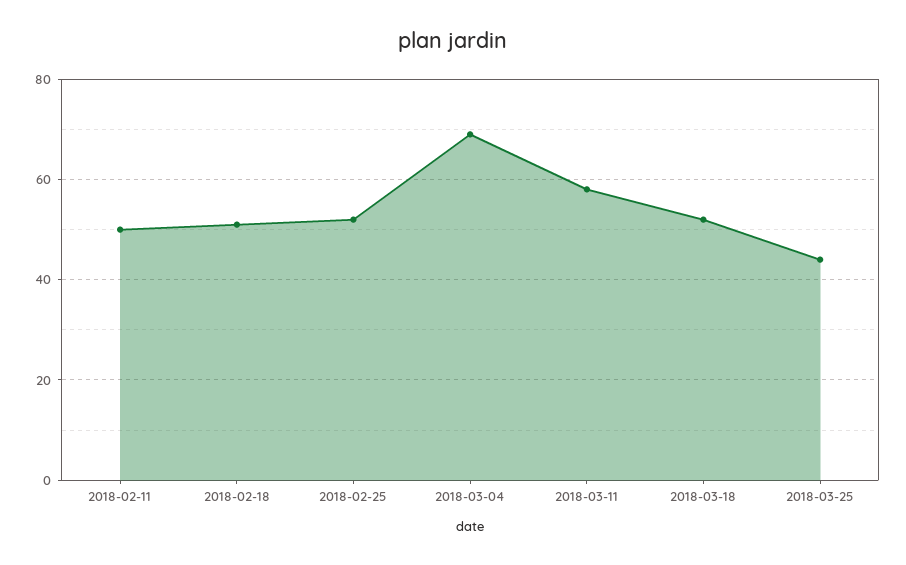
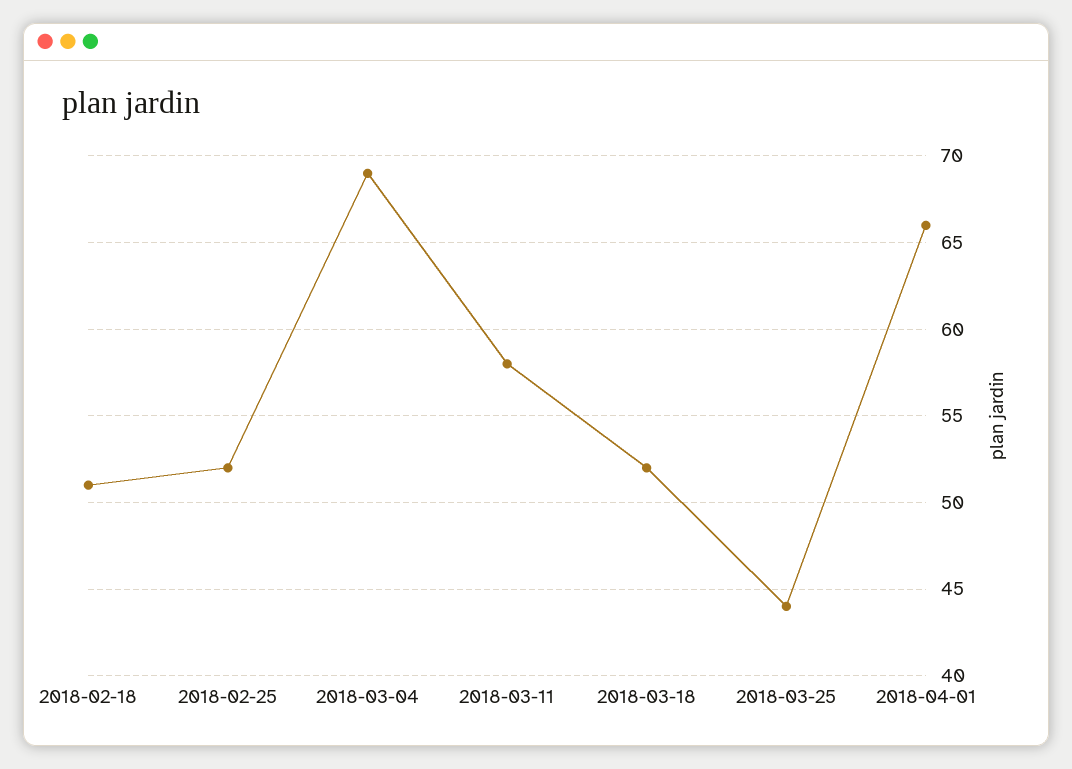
2018-02-11: 50 -> none
2018-04-01: none -> 66

